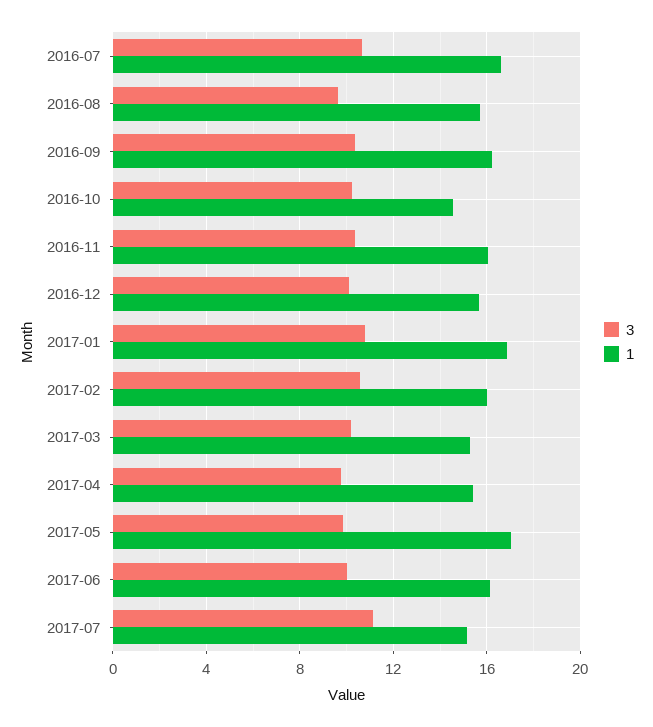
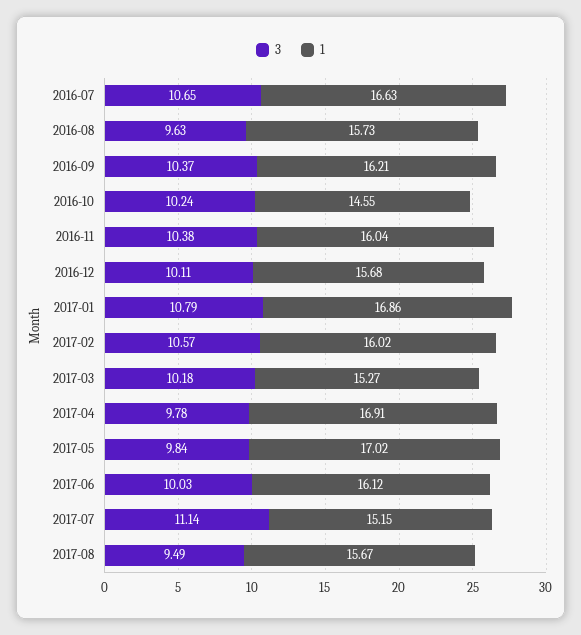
1, 2017-04: 15.5 -> 16.91
3, 2017-08: none -> 9.49
1, 2017-08: none -> 15.67

